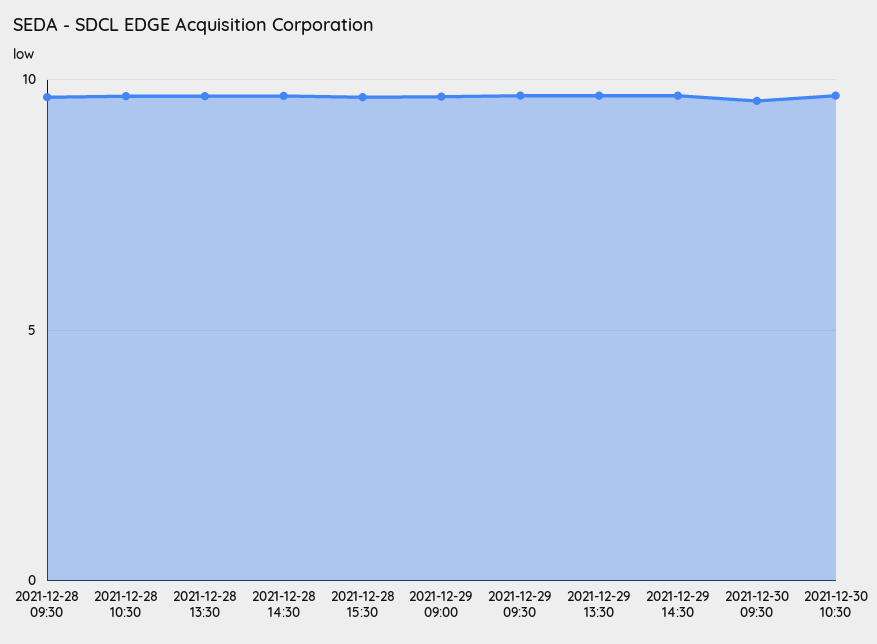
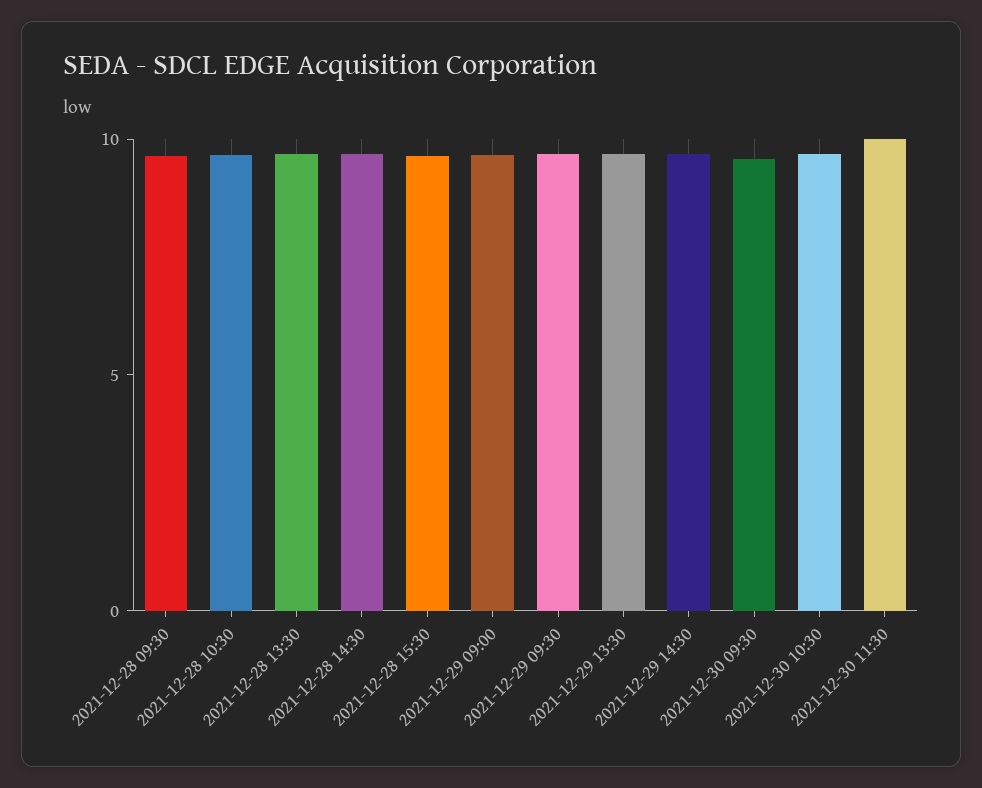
2021-12-30 11:30: none -> 10

